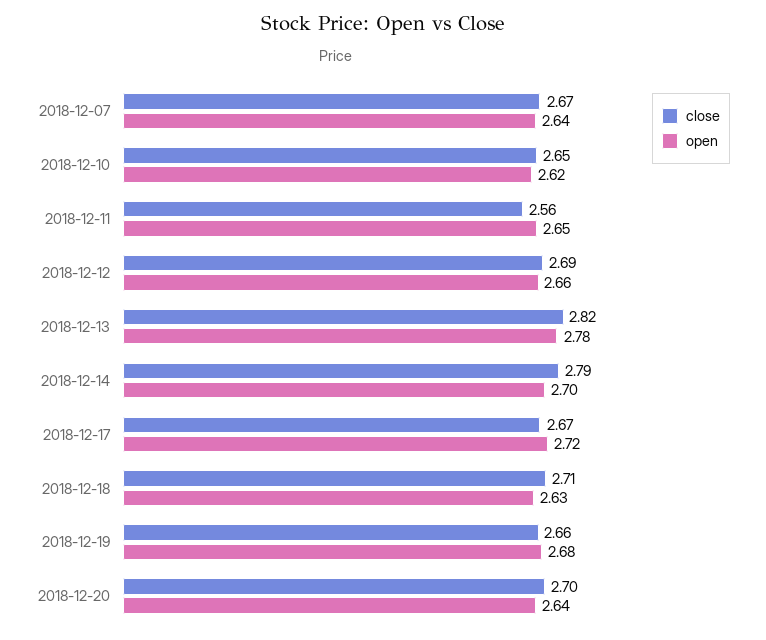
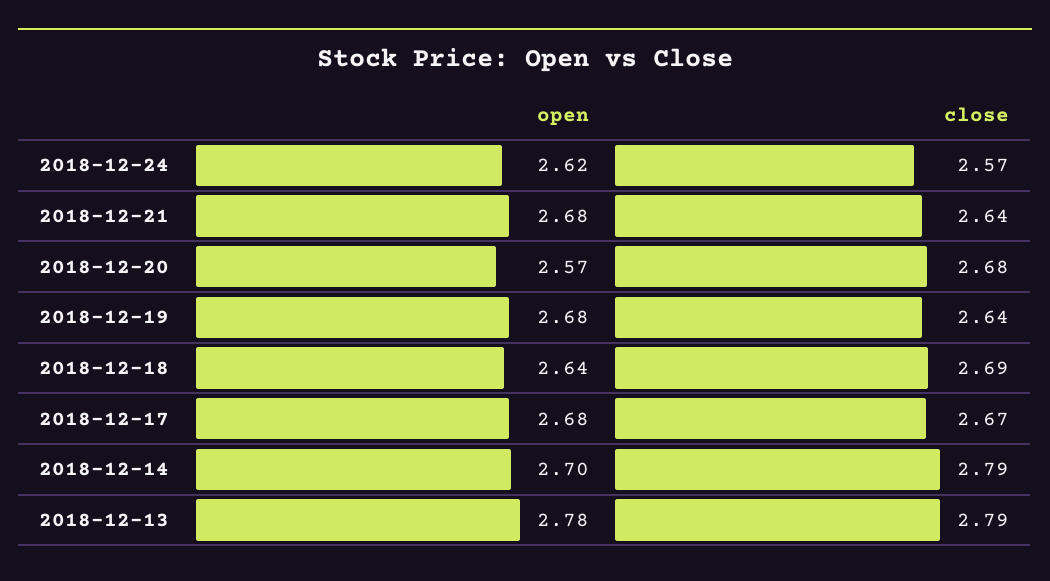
close, 2018-12-07: 2.67 -> none
open, 2018-12-07: 2.64 -> none
close, 2018-12-10: 2.65 -> none
open, 2018-12-10: 2.62 -> none
close, 2018-12-11: 2.56 -> none
open, 2018-12-11: 2.65 -> none
close, 2018-12-12: 2.69 -> none
open, 2018-12-12: 2.66 -> none
close, 2018-12-13: 2.82 -> 2.79
open, 2018-12-17: 2.72 -> 2.68
close, 2018-12-18: 2.71 -> 2.69
open, 2018-12-18: 2.63 -> 2.64
close, 2018-12-19: 2.66 -> 2.64
close, 2018-12-20: 2.7 -> 2.68
open, 2018-12-20: 2.64 -> 2.57
open, 2018-12-24: none -> 2.62
close, 2018-12-24: none -> 2.57
open, 2018-12-21: none -> 2.68
close, 2018-12-21: none -> 2.64

